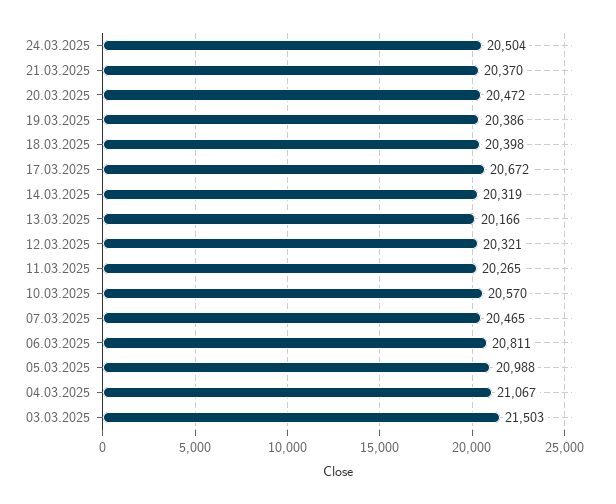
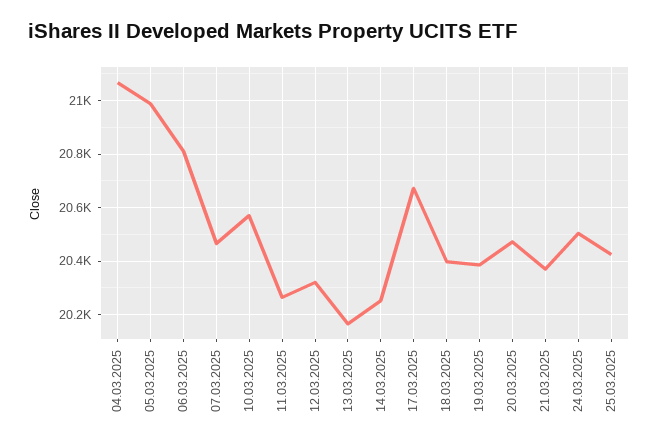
14.03.2025: 20319 -> 20250
03.03.2025: 21503 -> none
25.03.2025: none -> 20425

